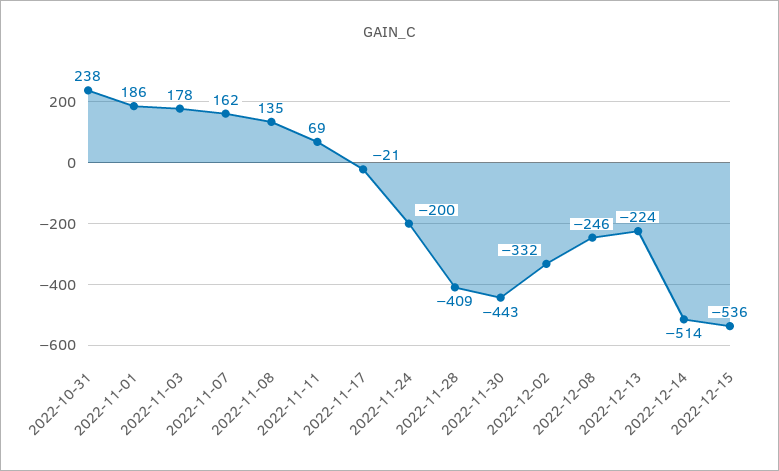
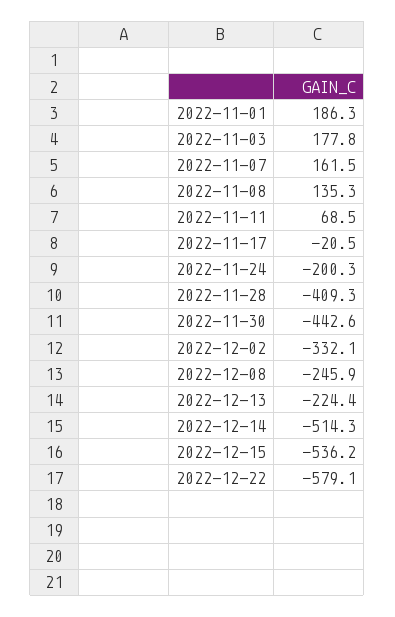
2022-10-31: 238 -> none
2022-12-22: none -> -579.1

